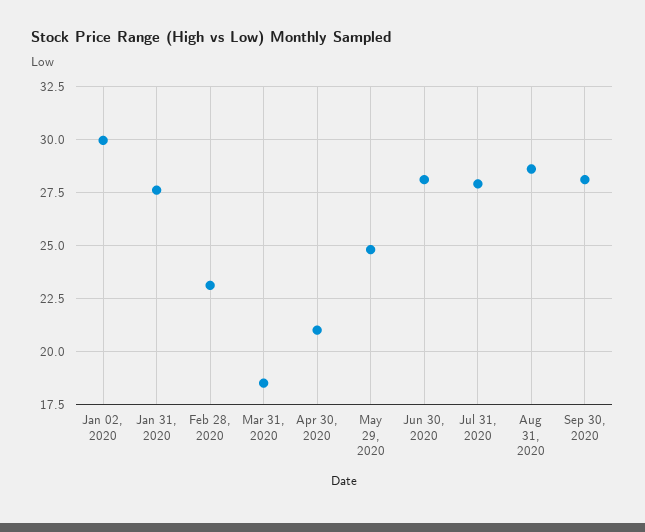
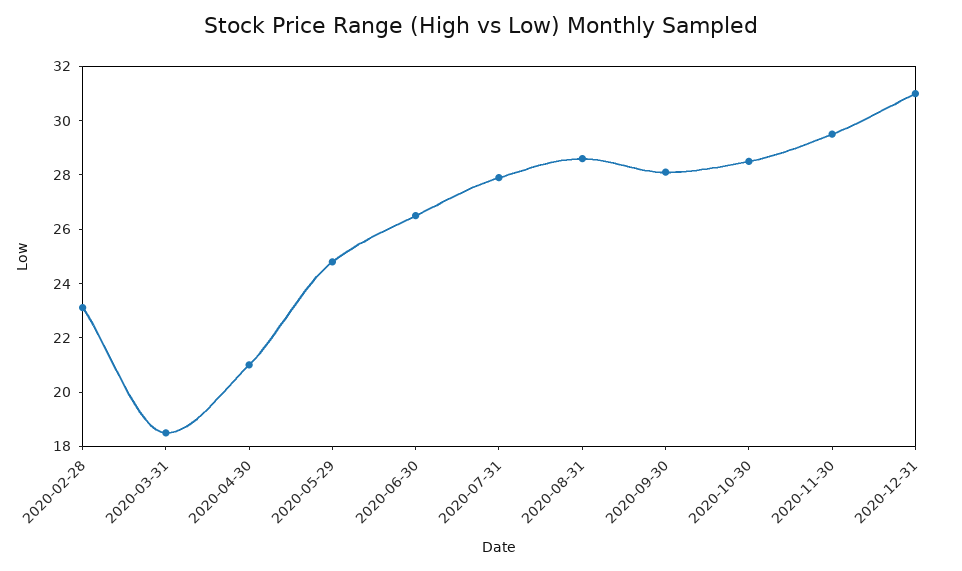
Jan 02, 2020: 30 -> none
Jan 31, 2020: 27.5 -> none
Jun 30, 2020: 28 -> 26.5
2020-10-30: none -> 28.5
2020-11-30: none -> 29.5
2020-12-31: none -> 31

